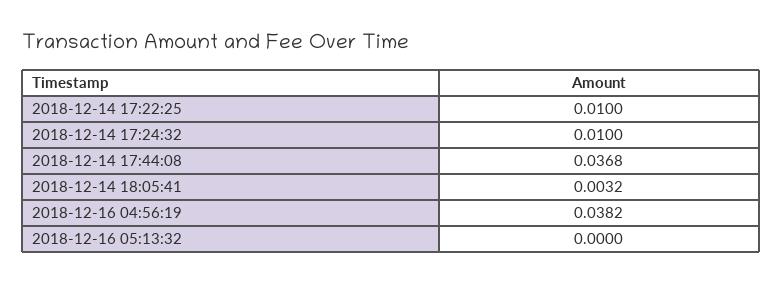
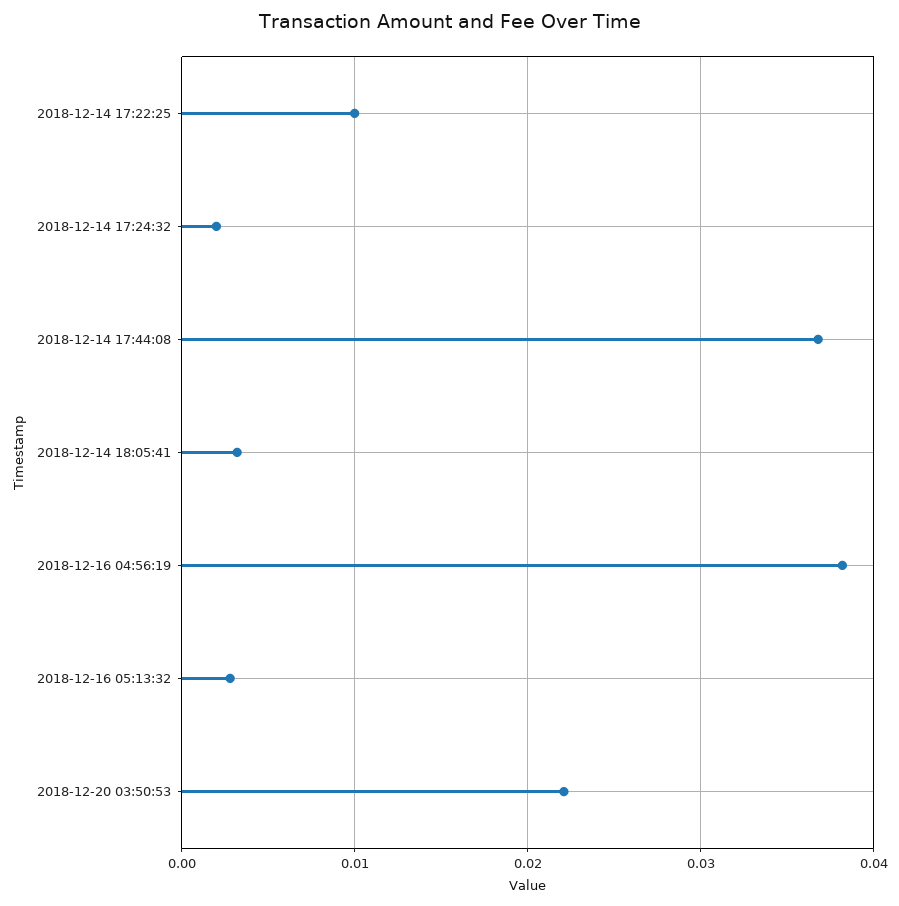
2018-12-14 17:24:32: 0.01 -> 0.002
2018-12-16 05:13:32: 0 -> 0.003
2018-12-20 03:50:53: none -> 0.022

